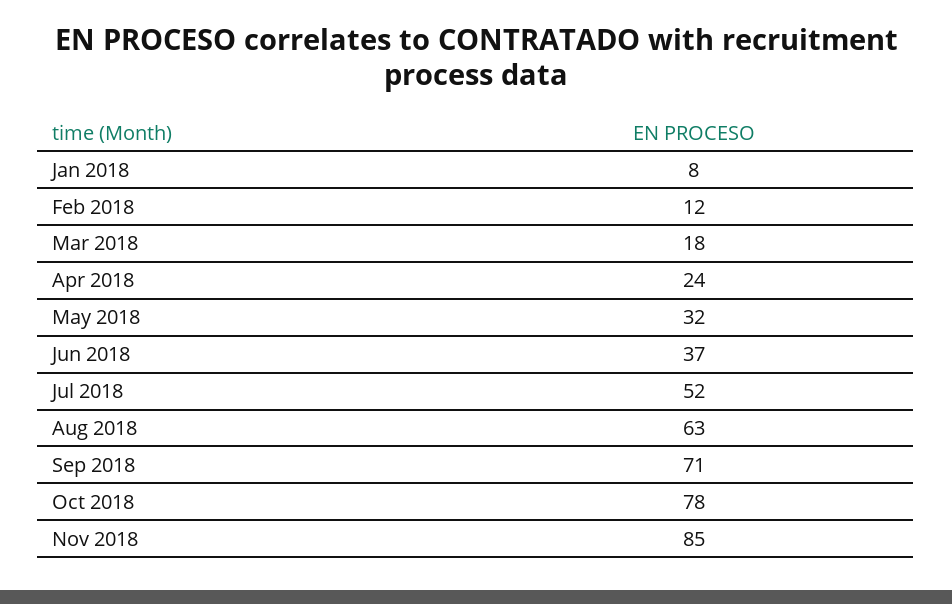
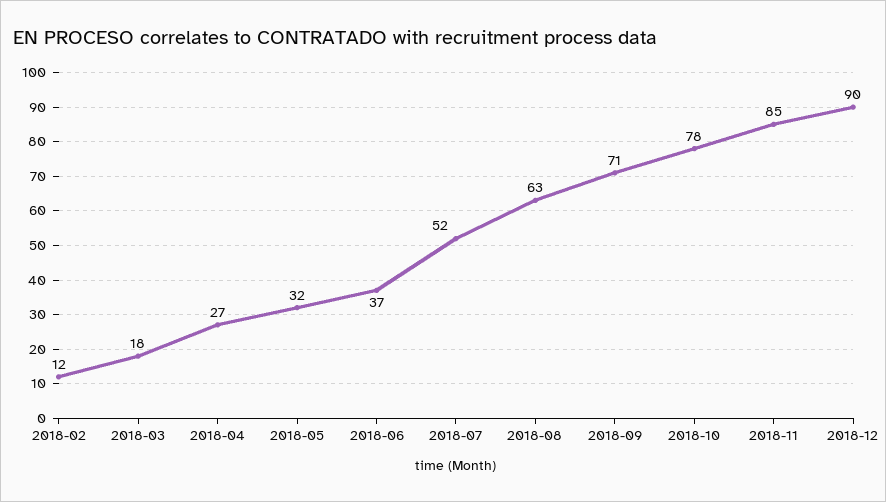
Jan 2018: 8 -> none
Apr 2018: 24 -> 27
2018-12: none -> 90

